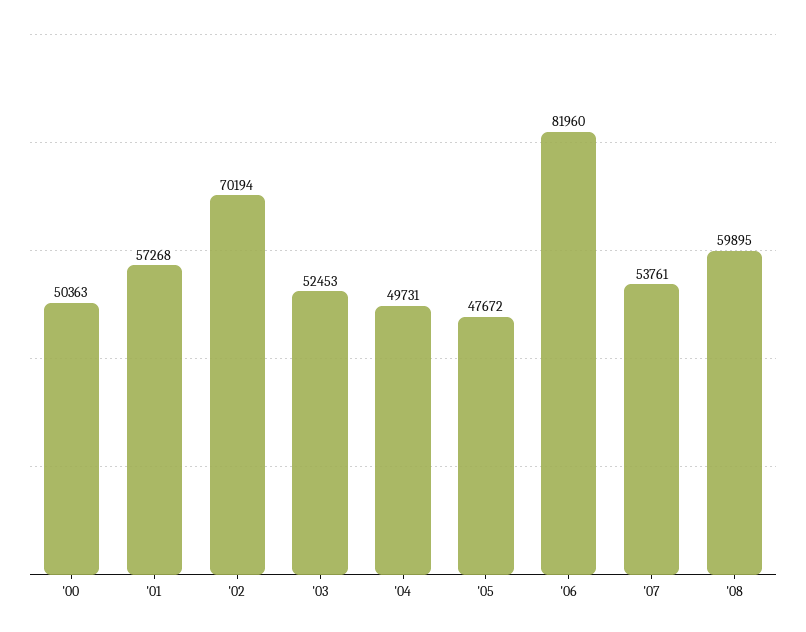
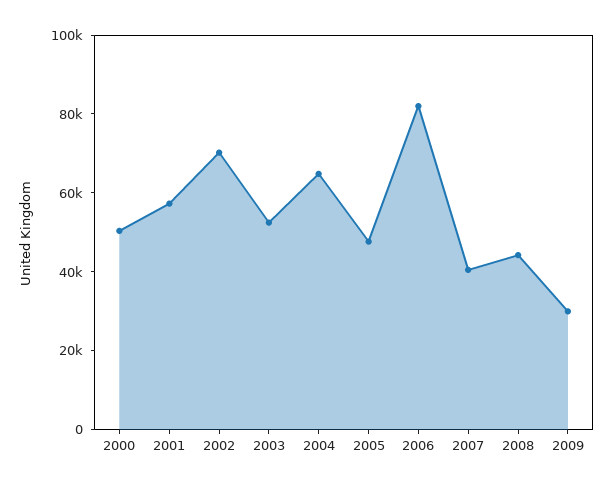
'04: 49731 -> 65000
'07: 53761 -> 40000
'08: 59895 -> 45000
2009: none -> 30000

